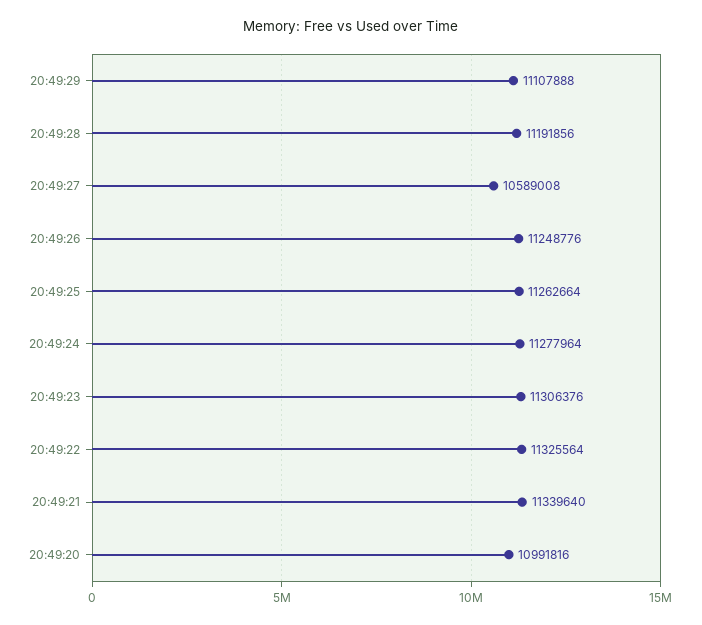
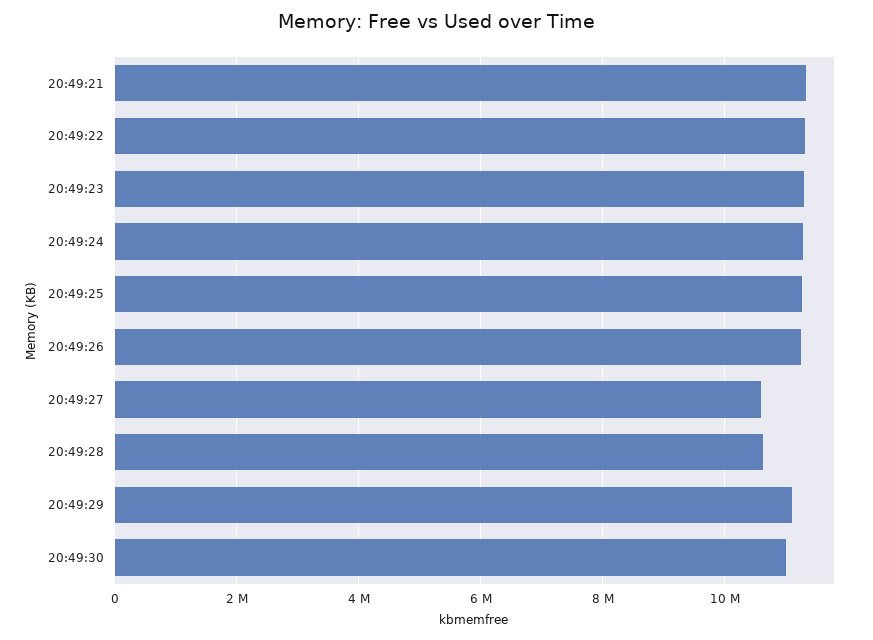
20:49:28: 11191856 -> 10600000
20:49:20: 10991816 -> none
20:49:30: none -> 11000000

